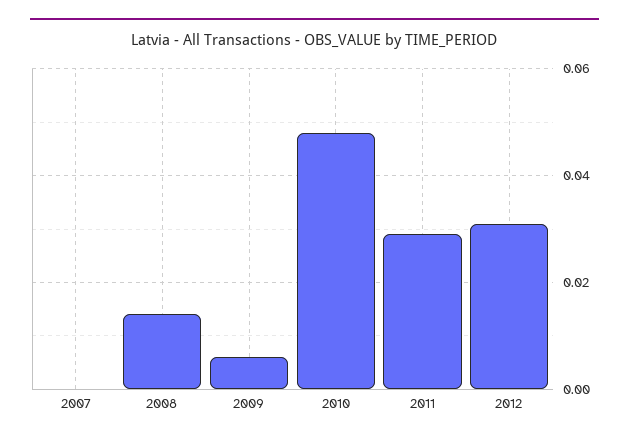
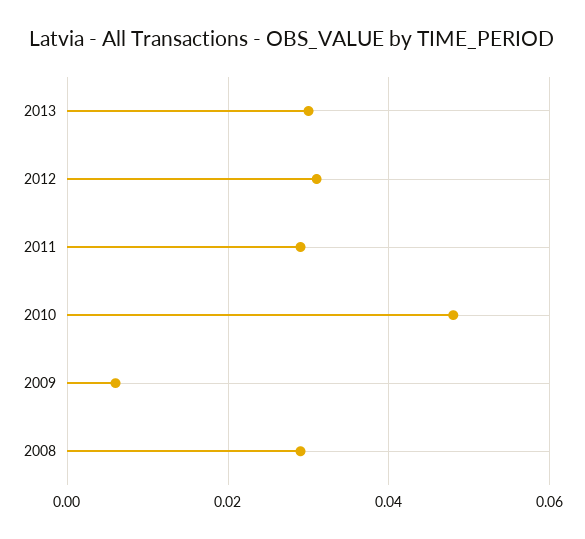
2007: 0 -> none
2008: 0.015 -> 0.03
2013: none -> 0.03

